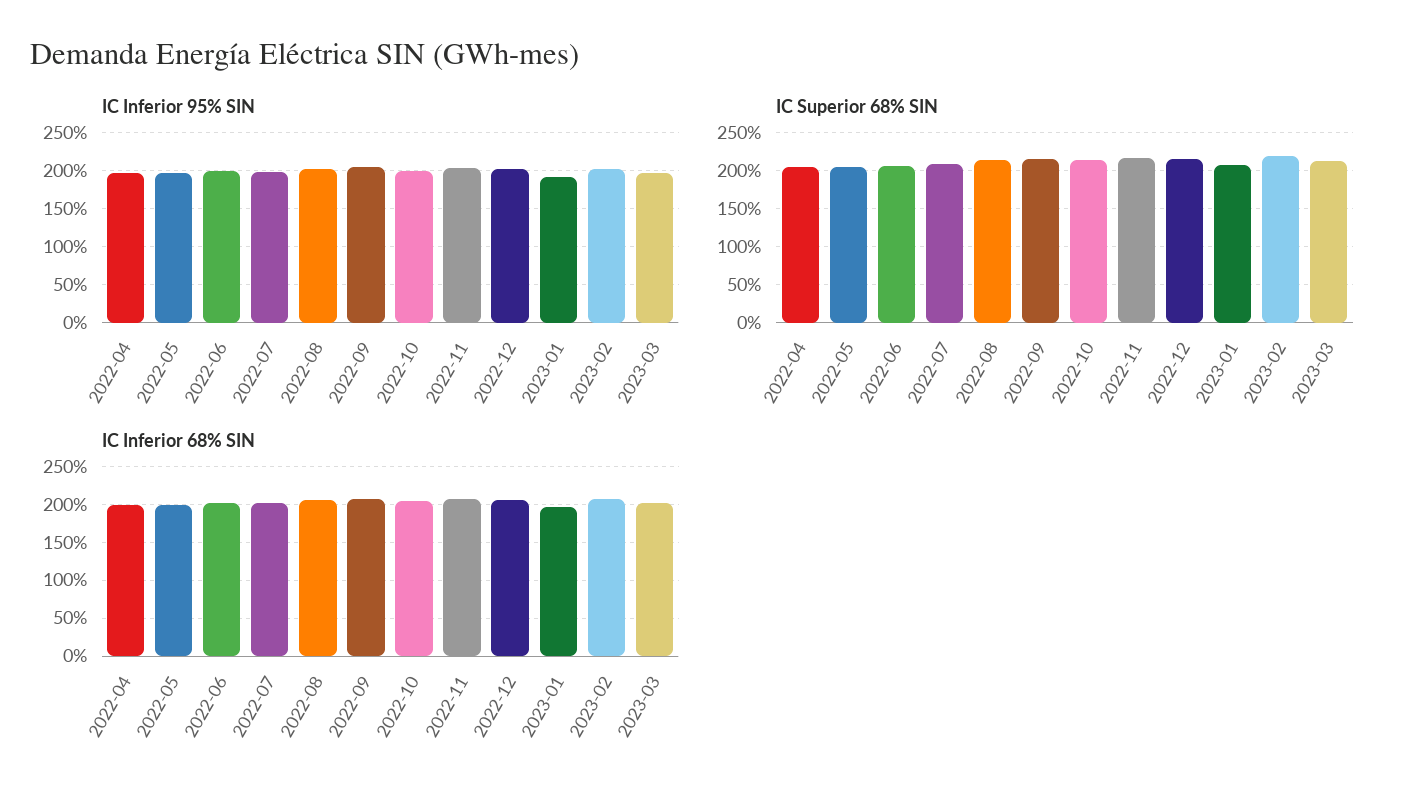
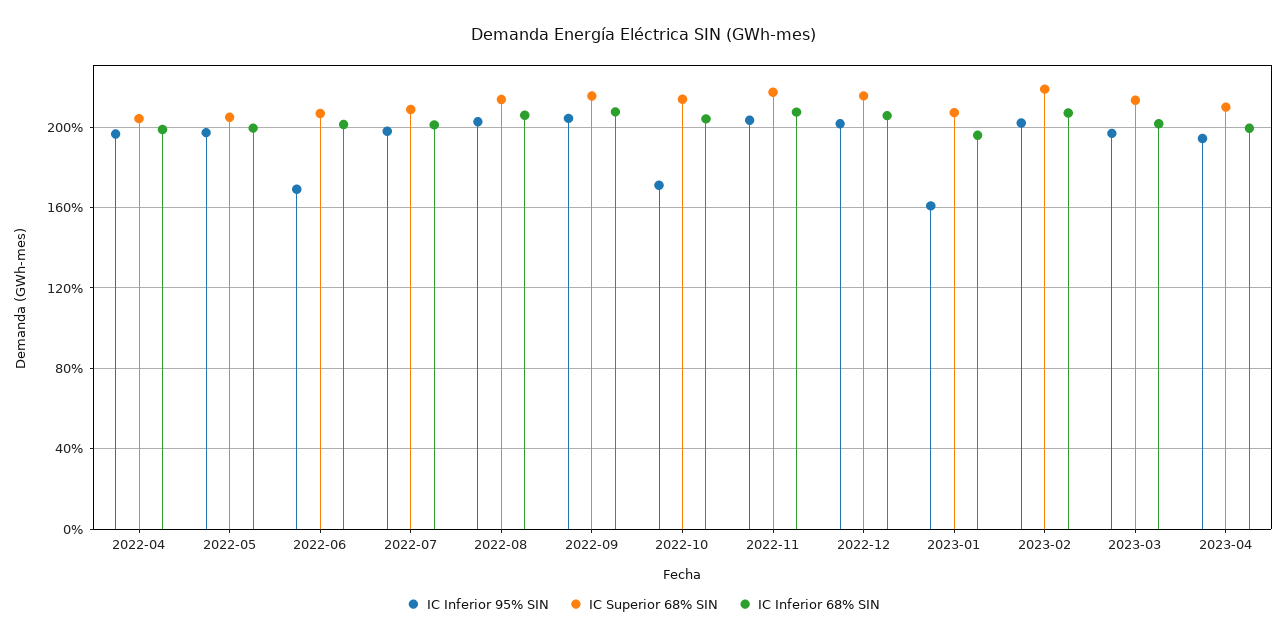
IC Inferior 95% SIN, 2022-06: 200 -> 170
IC Inferior 95% SIN, 2022-10: 200 -> 170
IC Inferior 95% SIN, 2023-01: 190 -> 160
IC Inferior 95% SIN, 2023-04: none -> 195
IC Superior 68% SIN, 2023-04: none -> 210
IC Inferior 68% SIN, 2023-04: none -> 200

